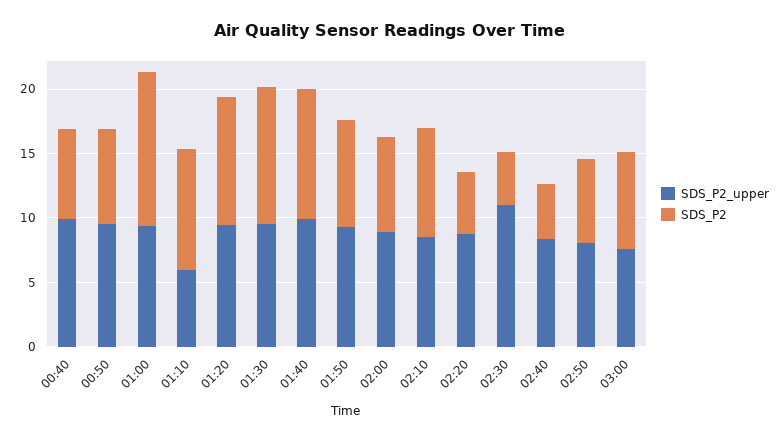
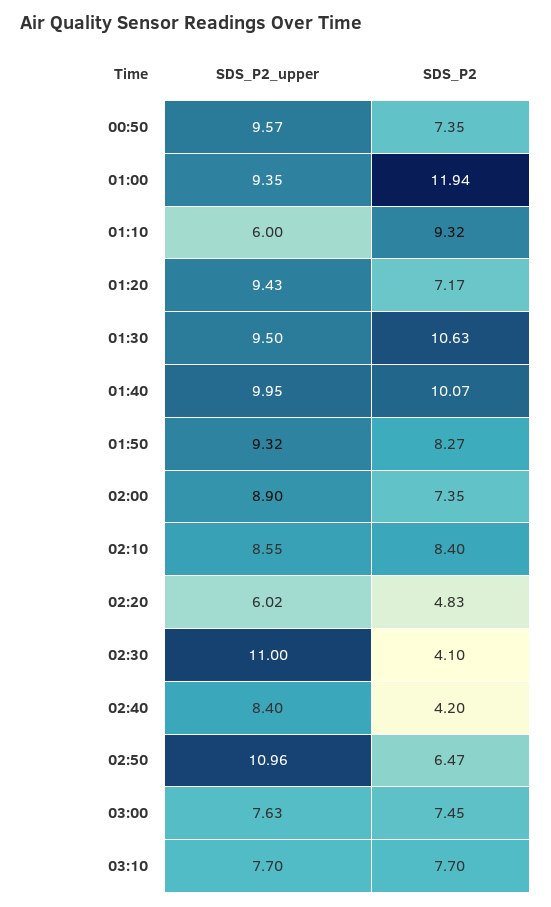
SDS_P2_upper, 00:40: 10 -> none
SDS_P2, 00:40: 7 -> none
SDS_P2, 01:20: 10 -> 7.17
SDS_P2_upper, 02:20: 9 -> 6.02
SDS_P2_upper, 02:50: 8 -> 10.96
SDS_P2_upper, 03:10: none -> 7.7
SDS_P2, 03:10: none -> 7.7

